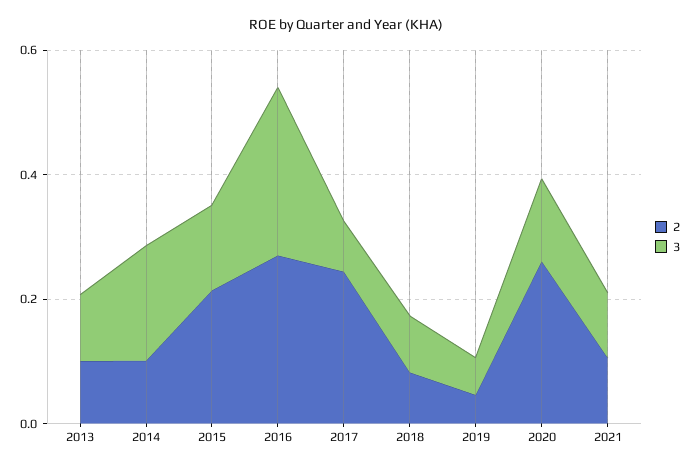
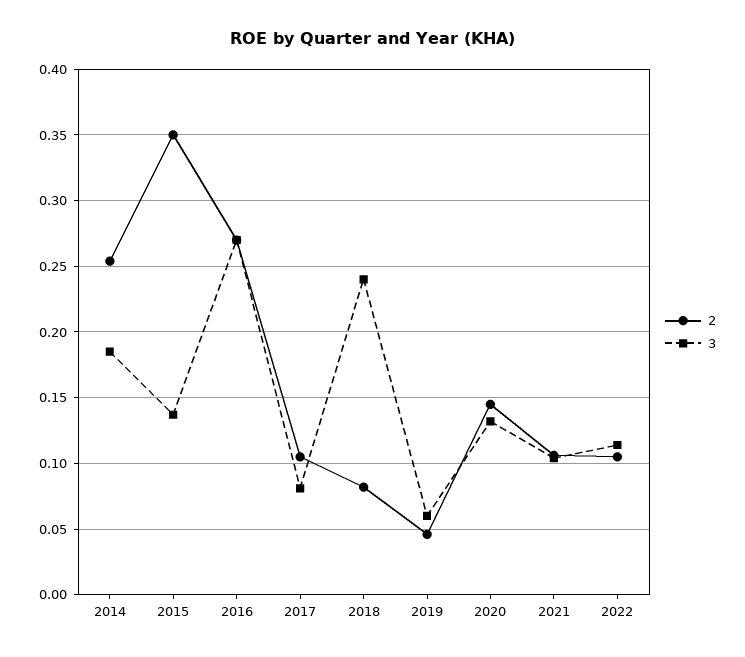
2, 2013: 0.1 -> none
3, 2013: 0.1 -> none
2, 2014: 0.1 -> 0.255
2, 2015: 0.2 -> 0.35
2, 2017: 0.25 -> 0.105
3, 2018: 0.1 -> 0.24
2, 2020: 0.25 -> 0.145
2, 2022: none -> 0.105
3, 2022: none -> 0.115

